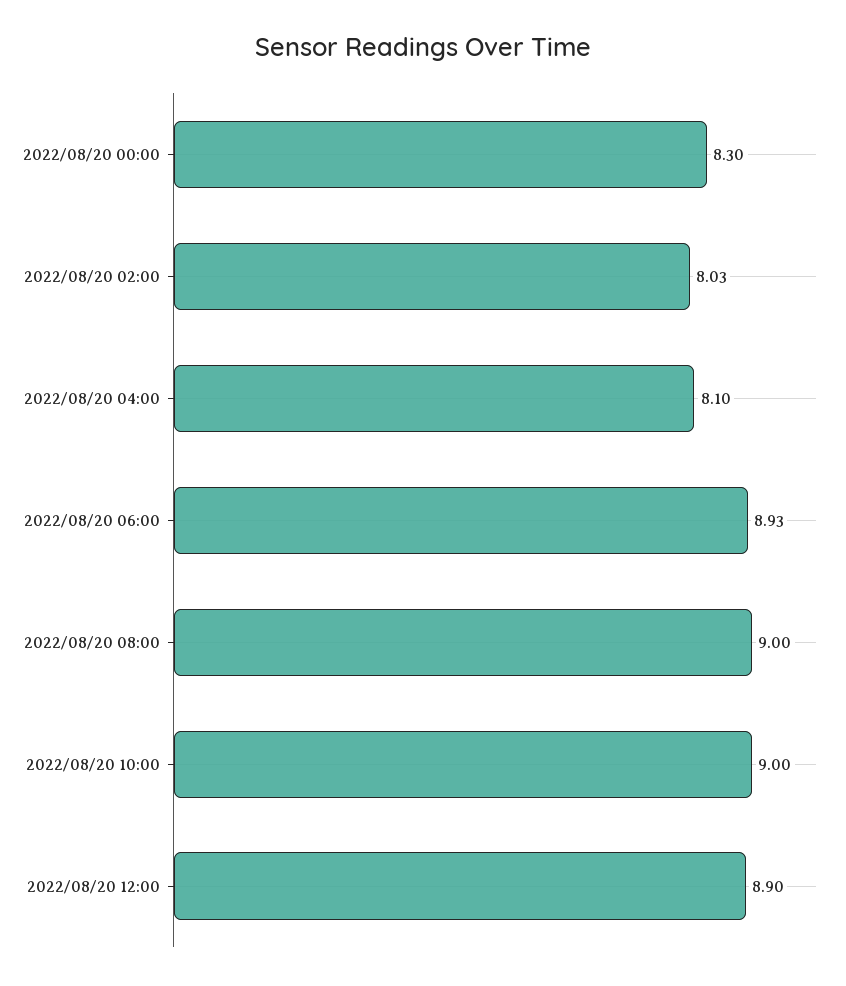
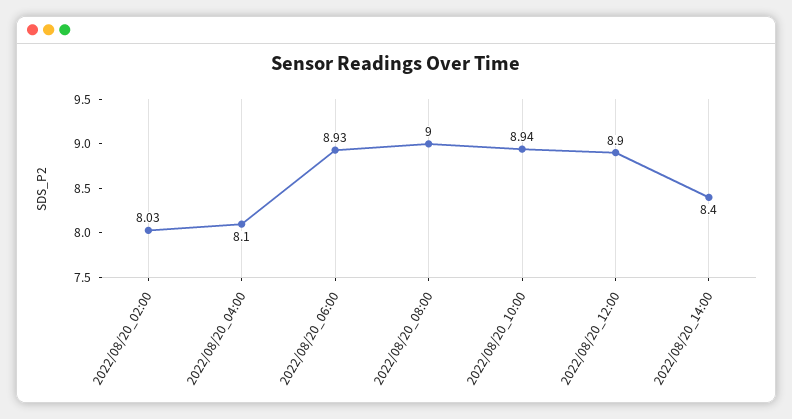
2022/08/20 00:00: 8.3 -> none
2022/08/20 10:00: 9 -> 8.94
2022/08/20_14:00: none -> 8.4

